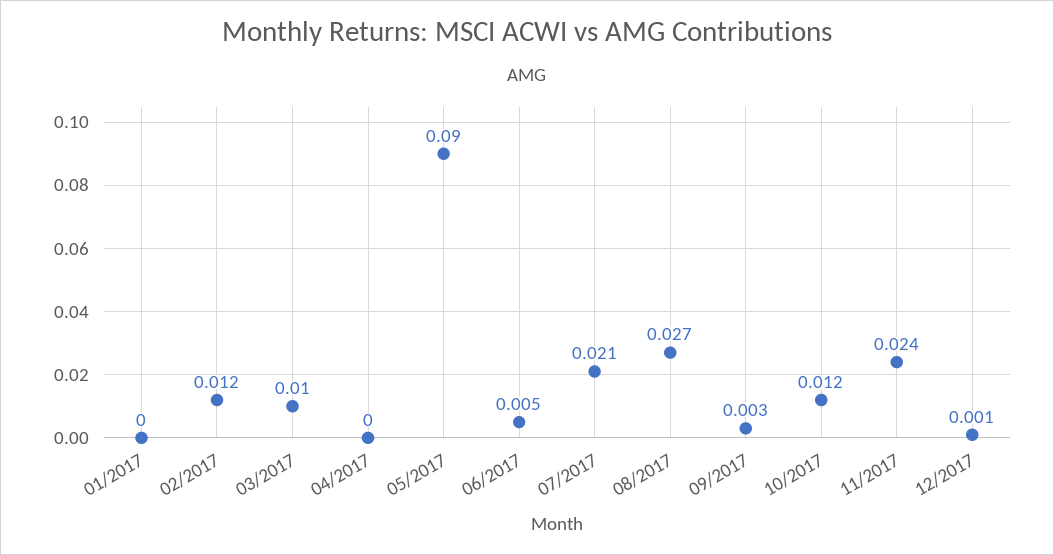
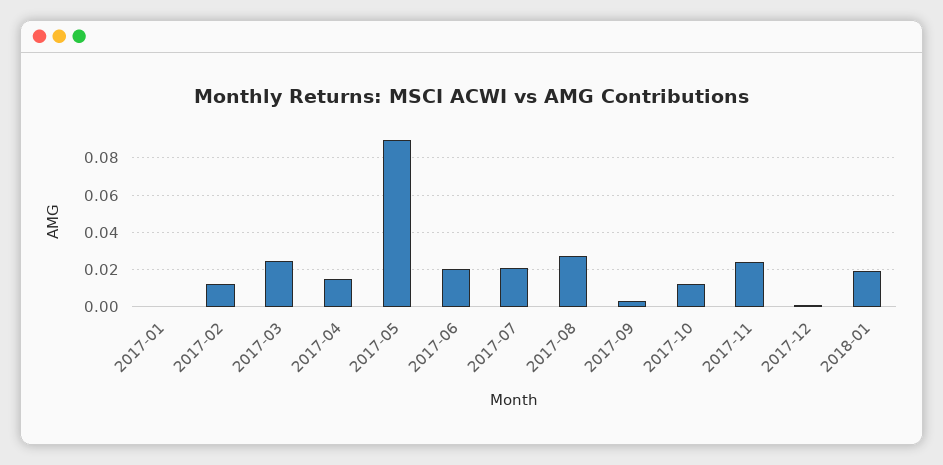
03/2017: 0.01 -> 0.025
04/2017: 0 -> 0.015
06/2017: 0.005 -> 0.02
2018-01: none -> 0.02

